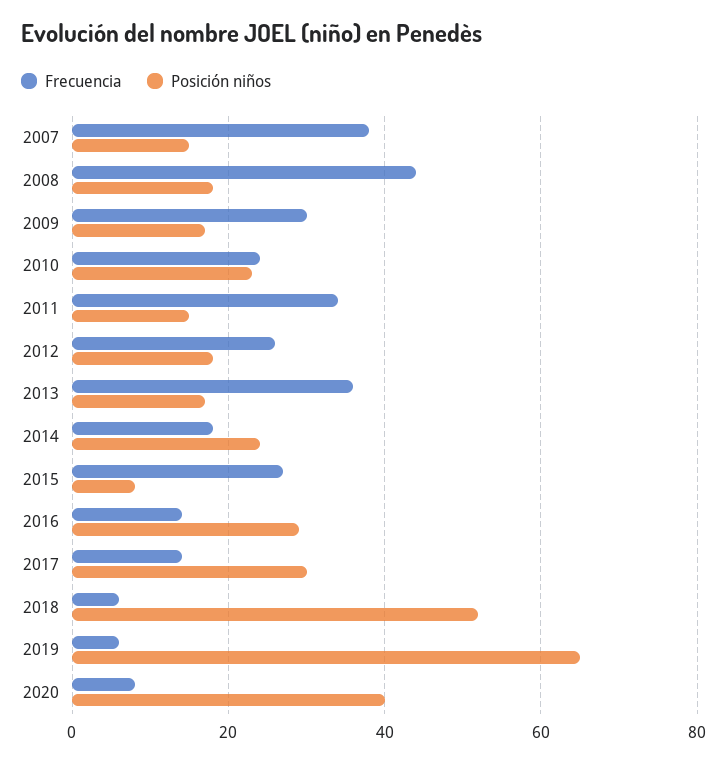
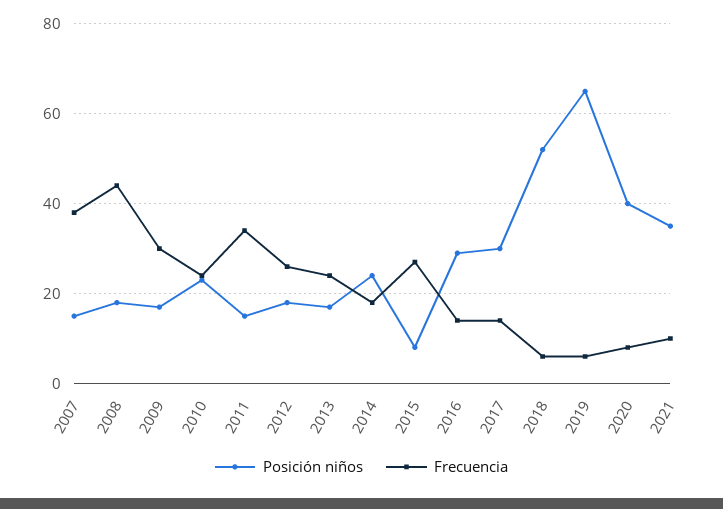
Frecuencia, 2013: 35 -> 25
Posición niños, 2021: none -> 35
Frecuencia, 2021: none -> 10

